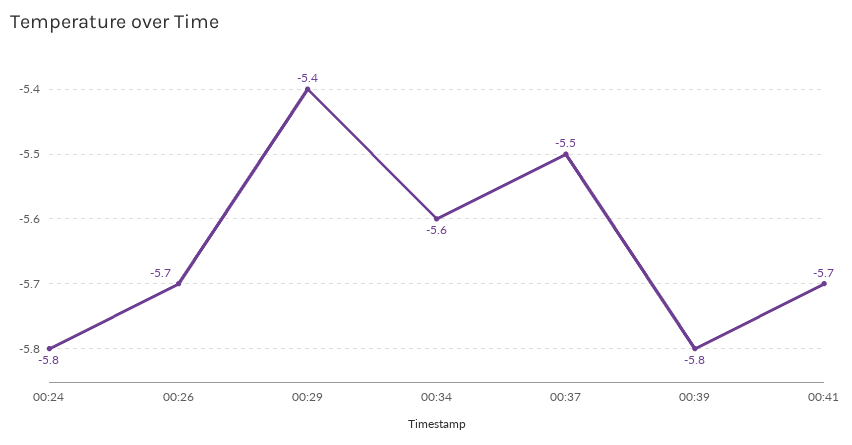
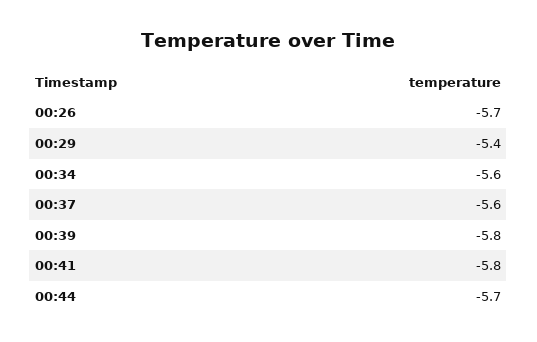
00:24: -5.8 -> none
00:37: -5.5 -> -5.6
00:41: -5.7 -> -5.8
00:44: none -> -5.7

